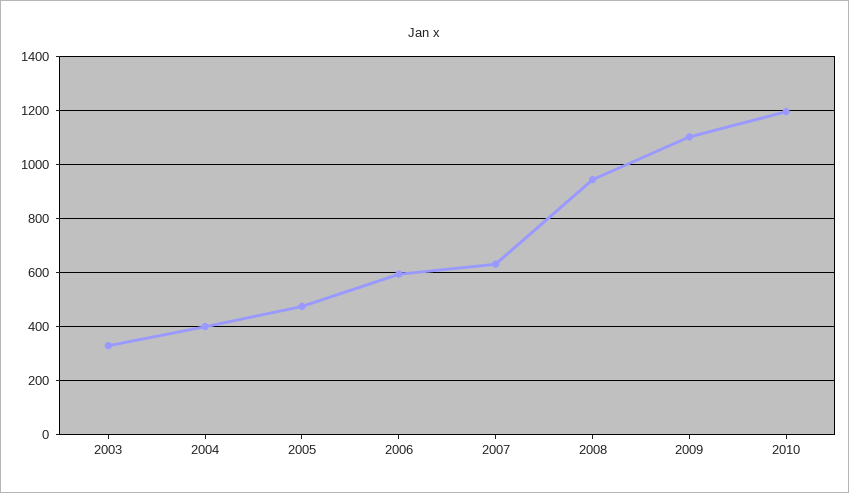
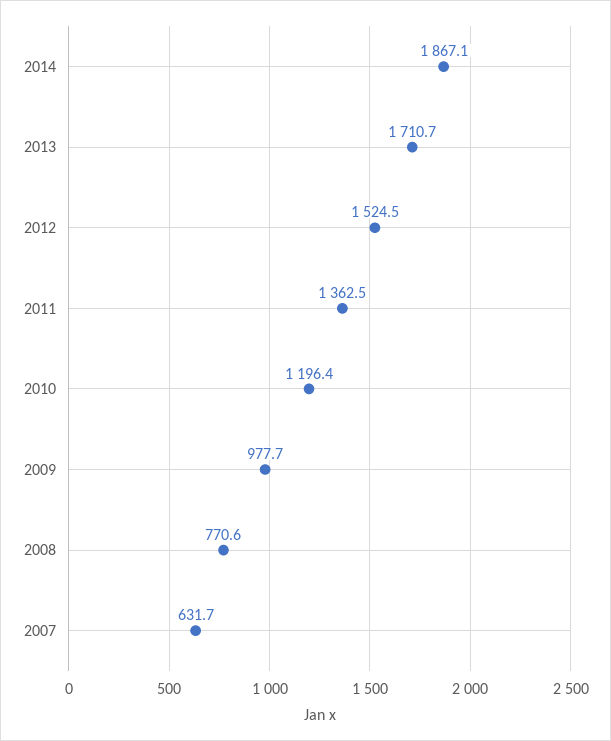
2003: 325 -> none
2004: 400 -> none
2005: 475 -> none
2006: 600 -> none
2008: 950 -> 770.6
2009: 1100 -> 977.7
2014: none -> 1867.1
2013: none -> 1710.7
2012: none -> 1524.5
2011: none -> 1362.5

